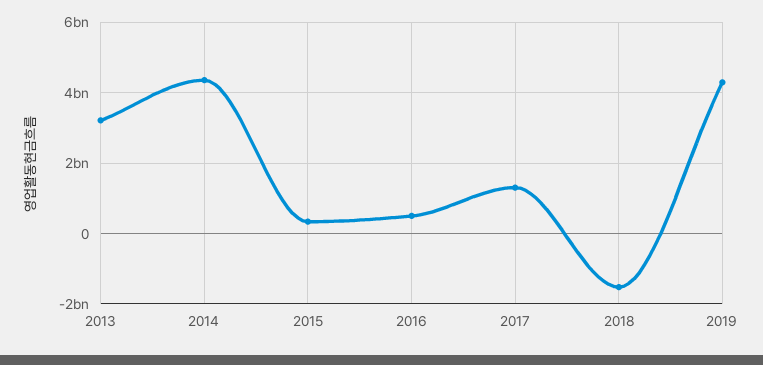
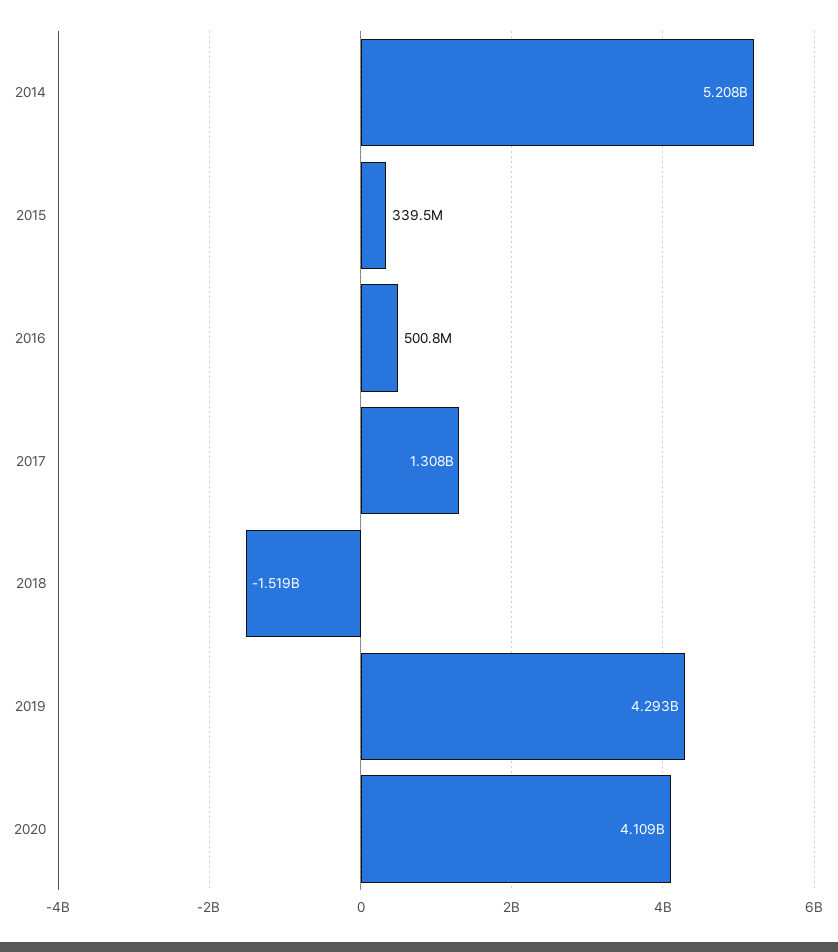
2013: 3200000000 -> none
2014: 4400000000 -> 5208000000
2020: none -> 4109000000

